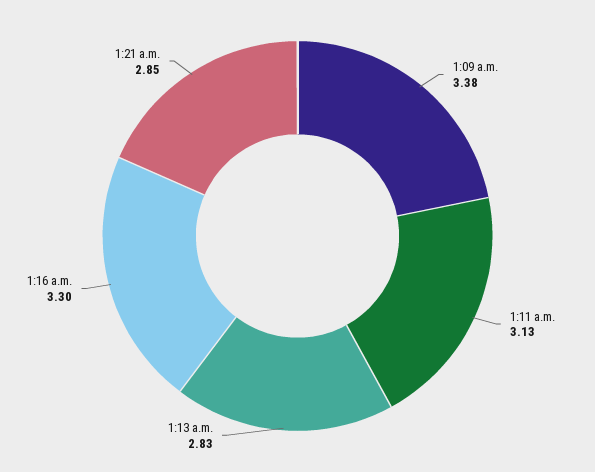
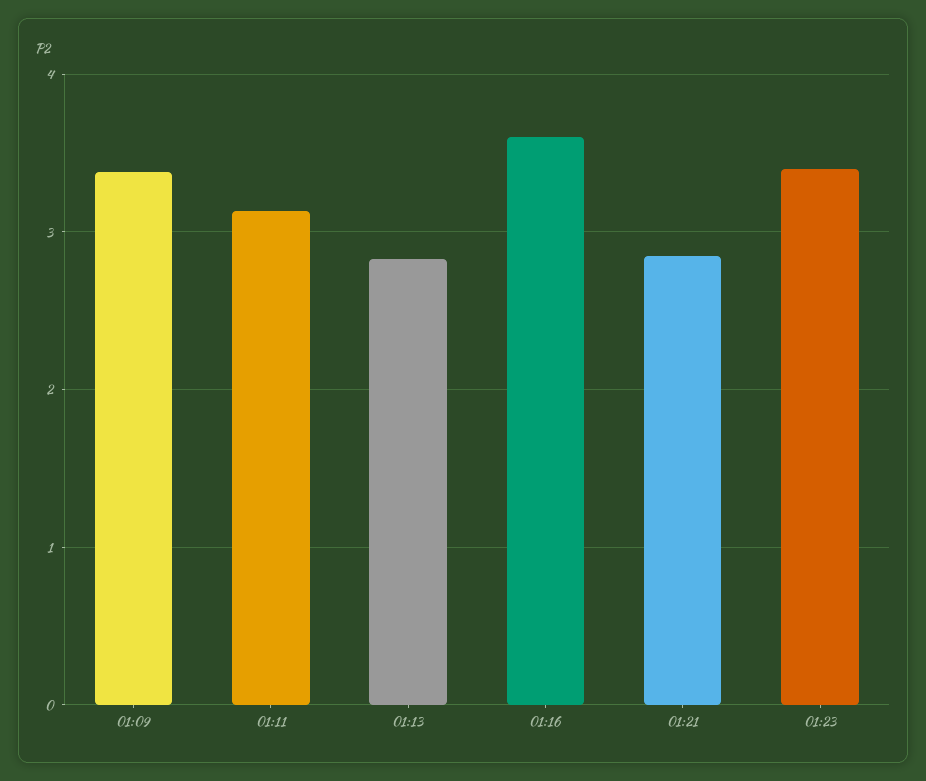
1:16 a.m.: 3.3 -> 3.6
01:23: none -> 3.4

